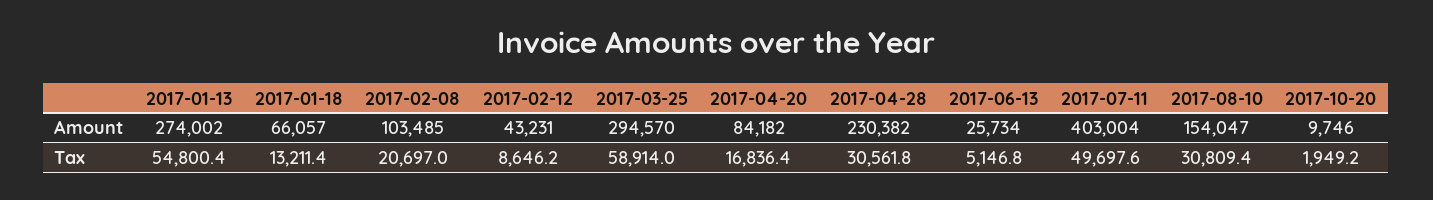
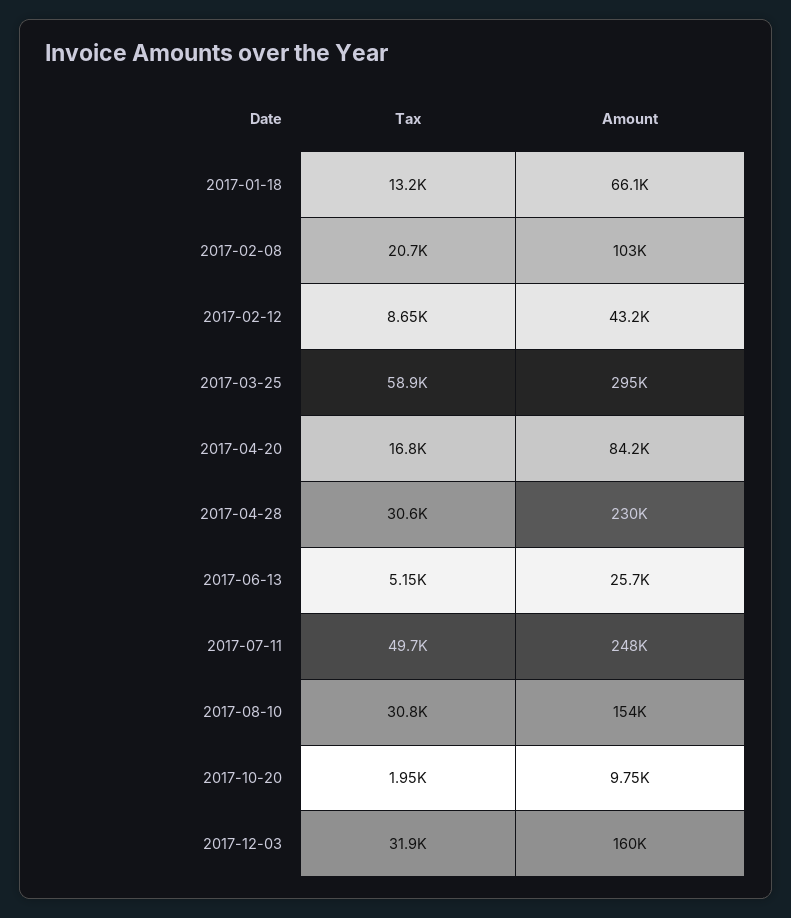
2017-01-13, Amount: 274002 -> none
2017-07-11, Amount: 403004 -> 248000
2017-01-13, Tax: 54800.4 -> none
2017-12-03, Tax: none -> 31900
2017-12-03, Amount: none -> 160000

